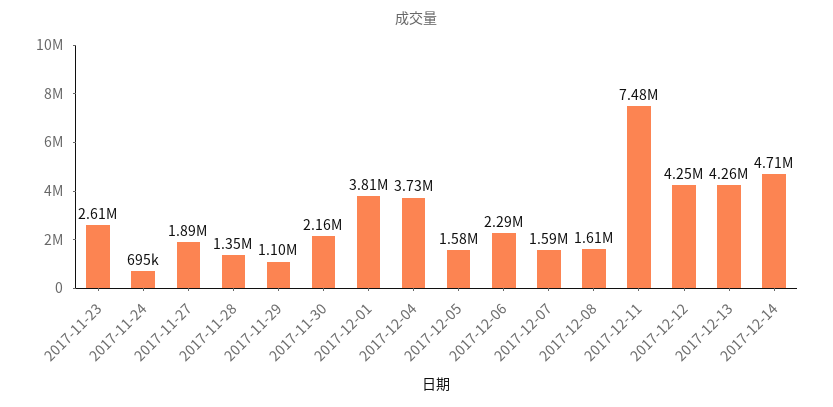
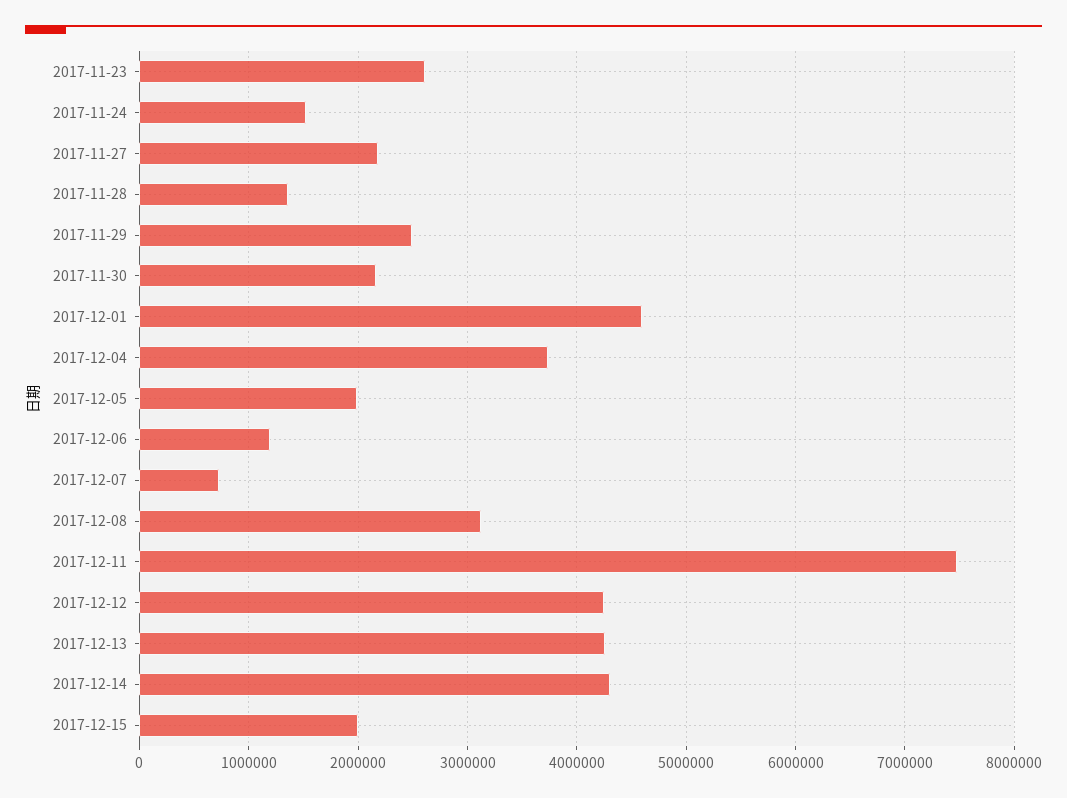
2017-11-24: 695000 -> 1500000
2017-11-27: 1890000 -> 2200000
2017-11-29: 1100000 -> 2500000
2017-12-01: 3810000 -> 4600000
2017-12-05: 1580000 -> 2000000
2017-12-06: 2290000 -> 1200000
2017-12-07: 1590000 -> 700000
2017-12-08: 1610000 -> 3100000
2017-12-14: 4710000 -> 4300000
2017-12-15: none -> 2000000

